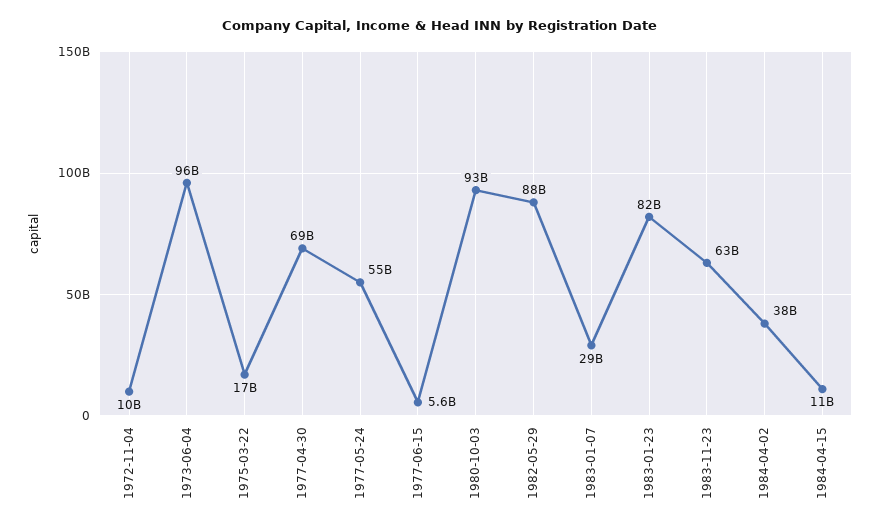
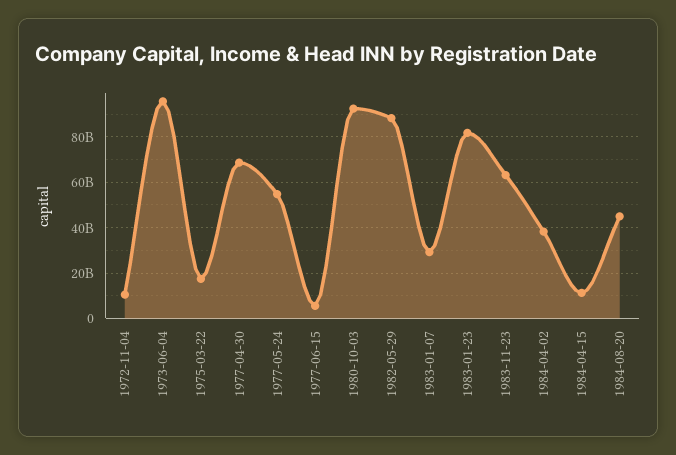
1984-08-20: none -> 45000000000

